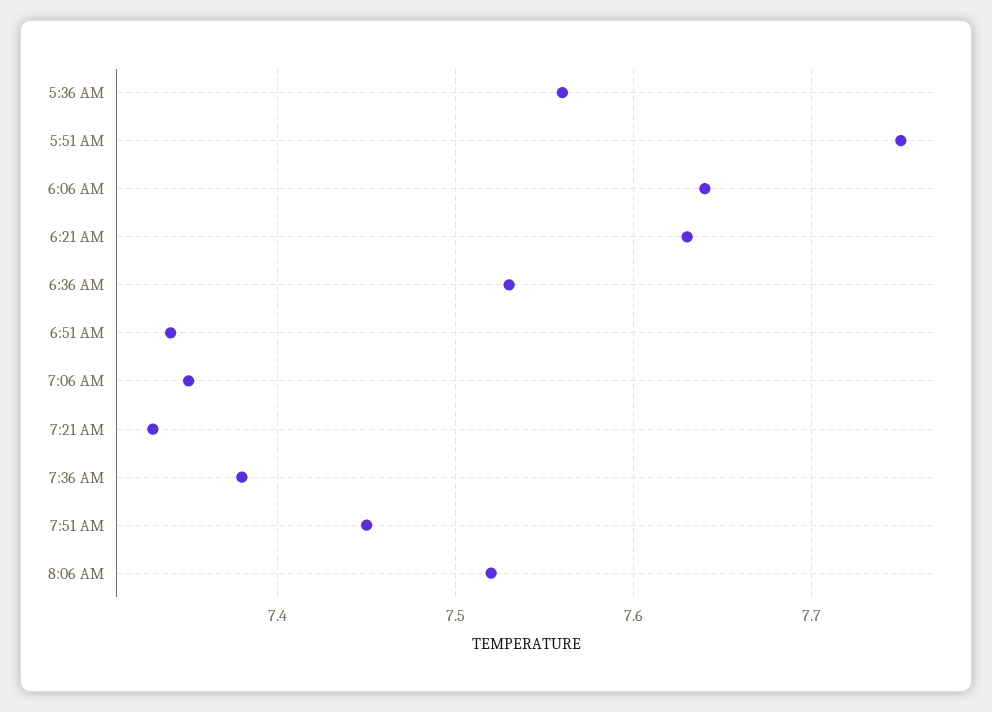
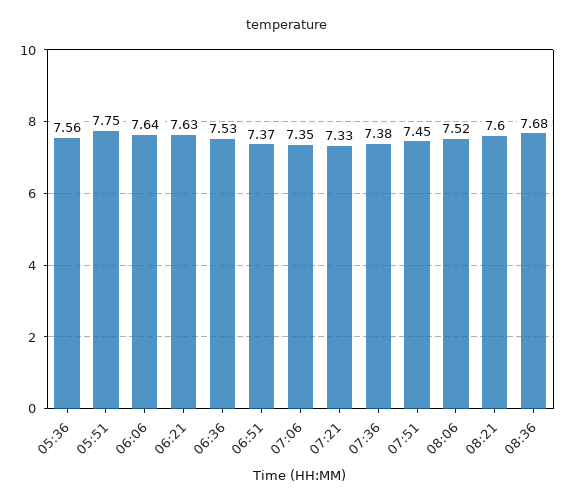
6:51 AM: 7.34 -> 7.37
08:21: none -> 7.6
08:36: none -> 7.68

